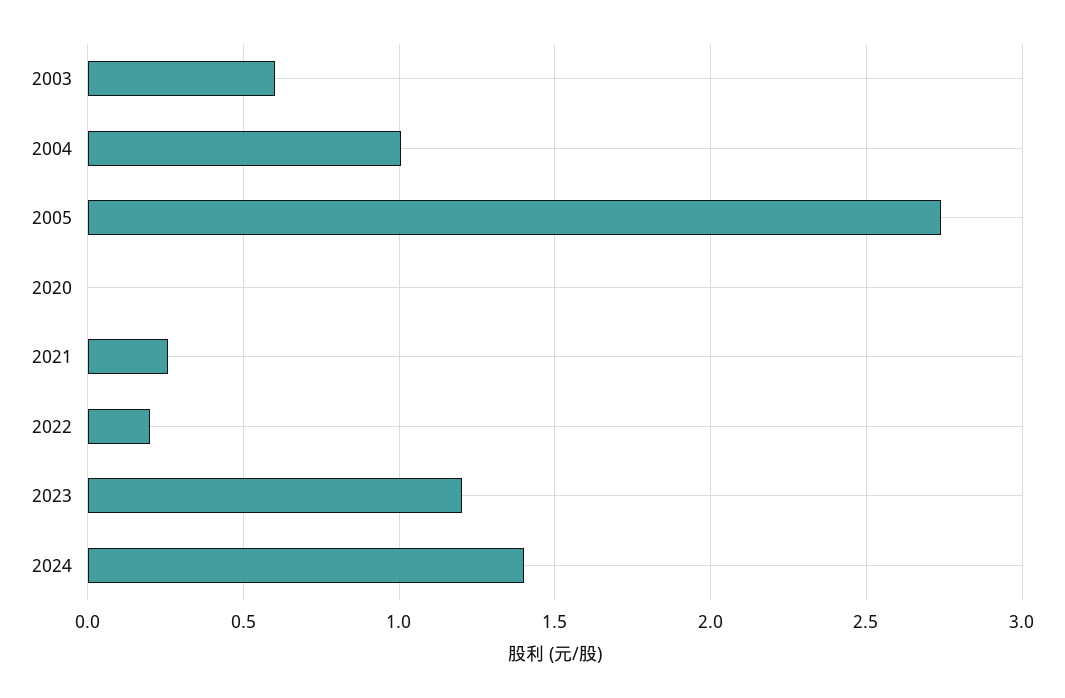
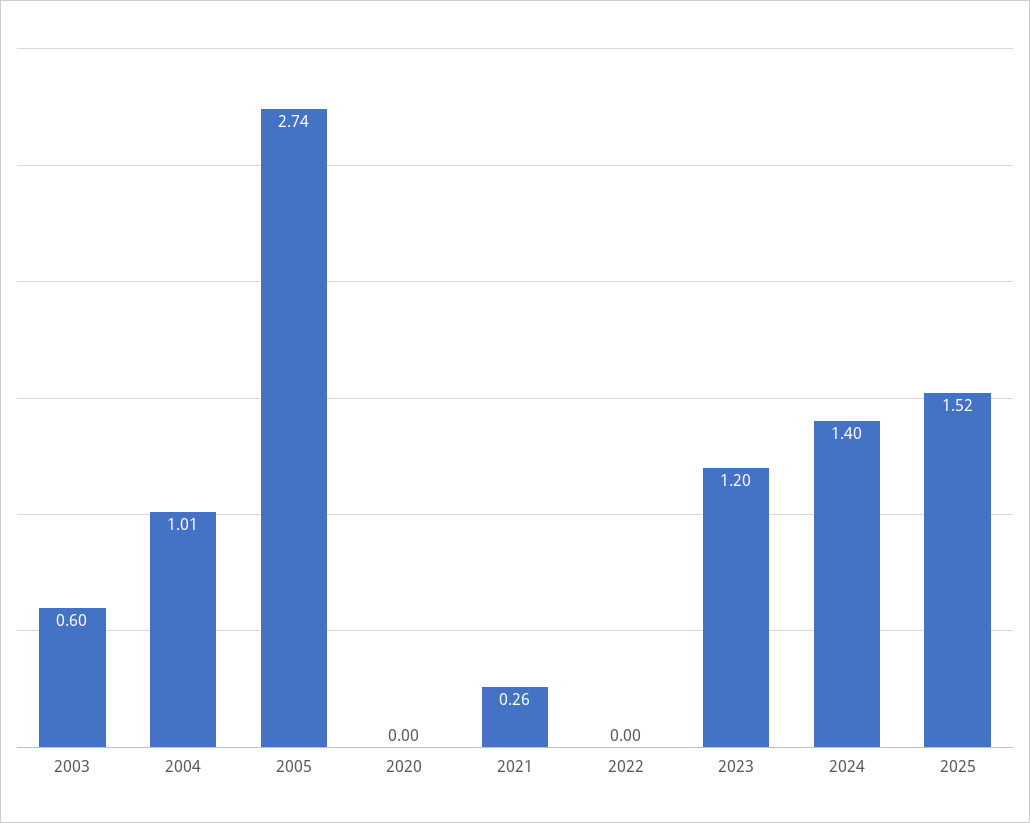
2022: 0.2 -> 0
2025: none -> 1.52

